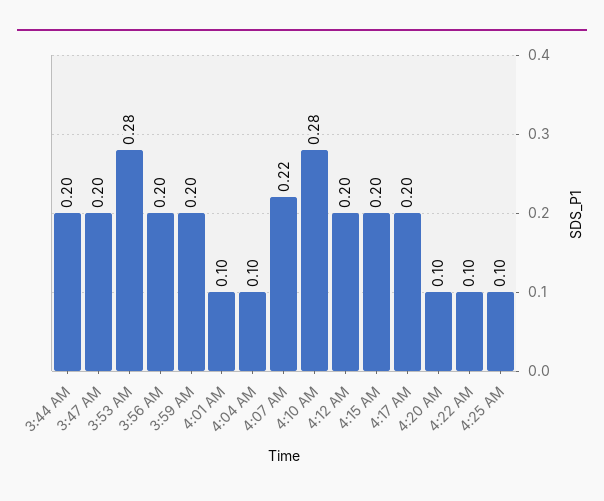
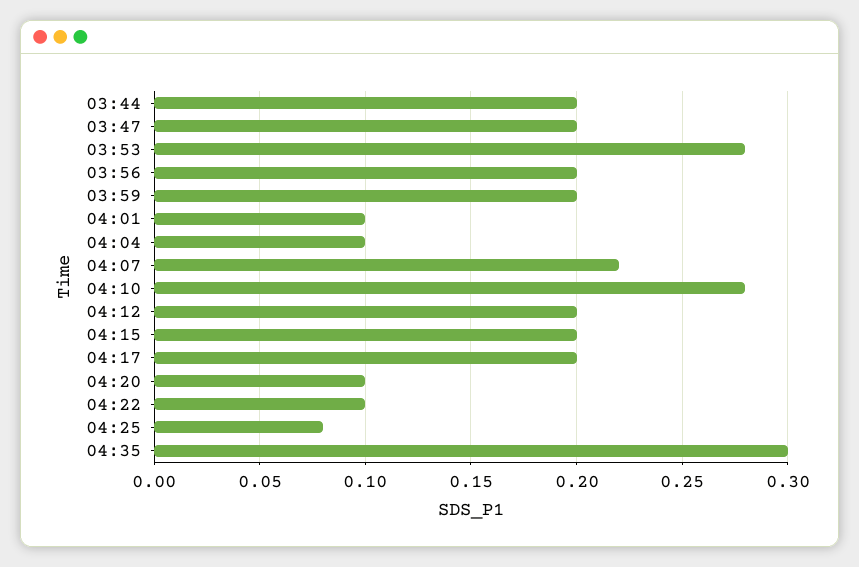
4:25 AM: 0.1 -> 0.08
04:35: none -> 0.3

